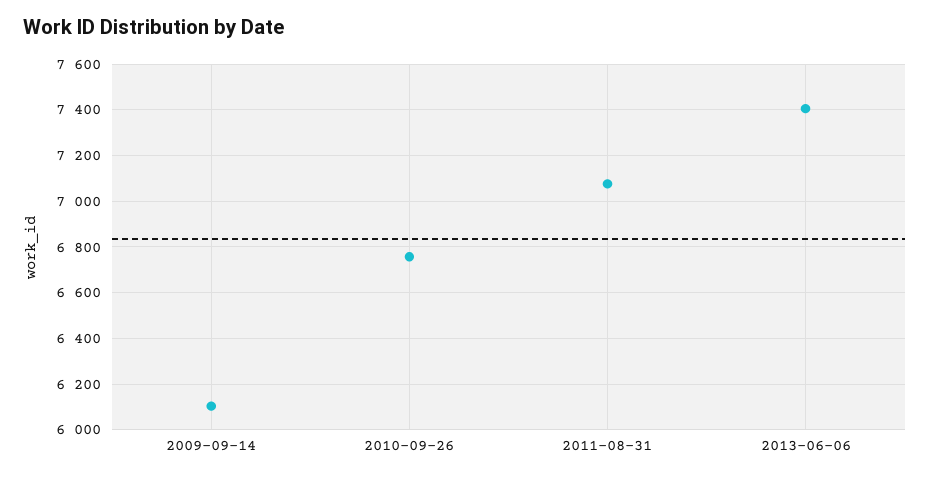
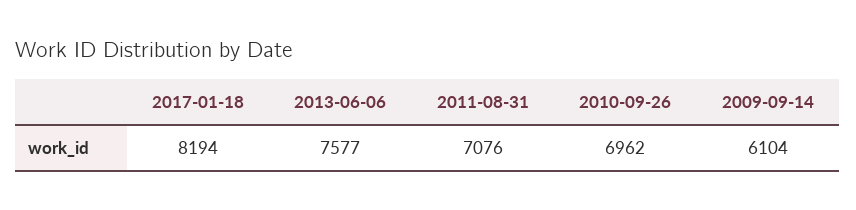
2010-09-26: 6750 -> 6962
2013-06-06: 7400 -> 7577
2017-01-18: none -> 8194

